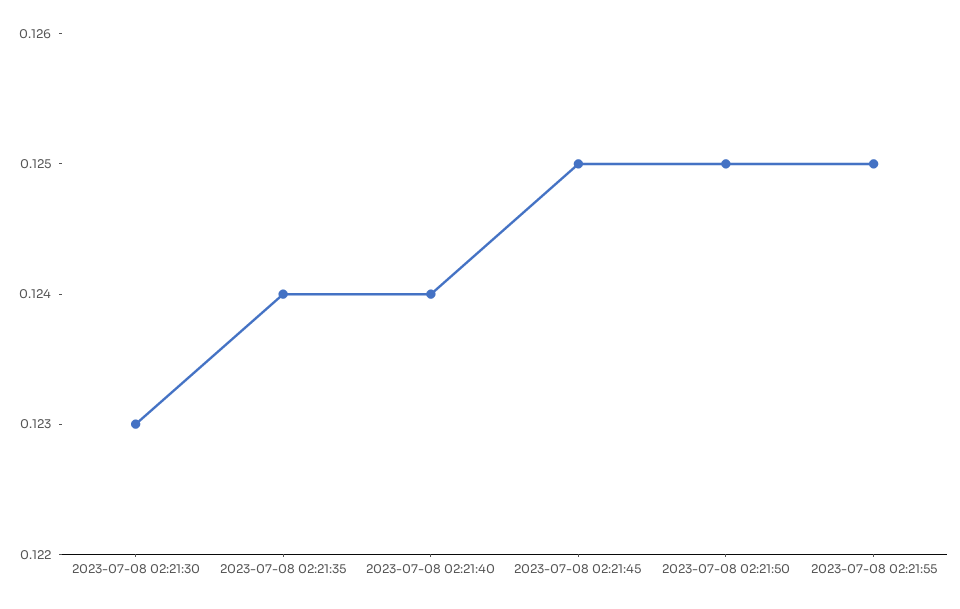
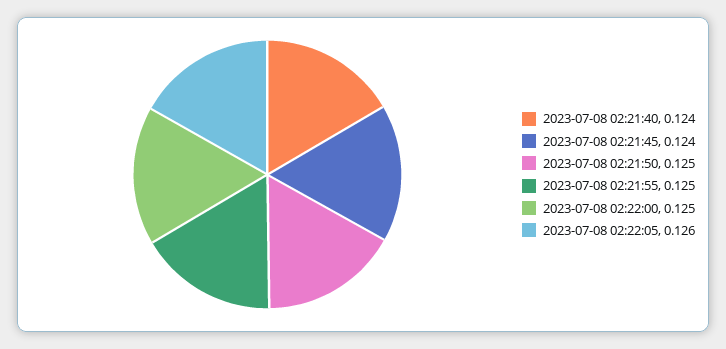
2023-07-08 02:21:30: 0.123 -> none
2023-07-08 02:21:35: 0.124 -> none
2023-07-08 02:21:45: 0.125 -> 0.124
2023-07-08 02:22:00: none -> 0.125
2023-07-08 02:22:05: none -> 0.126

